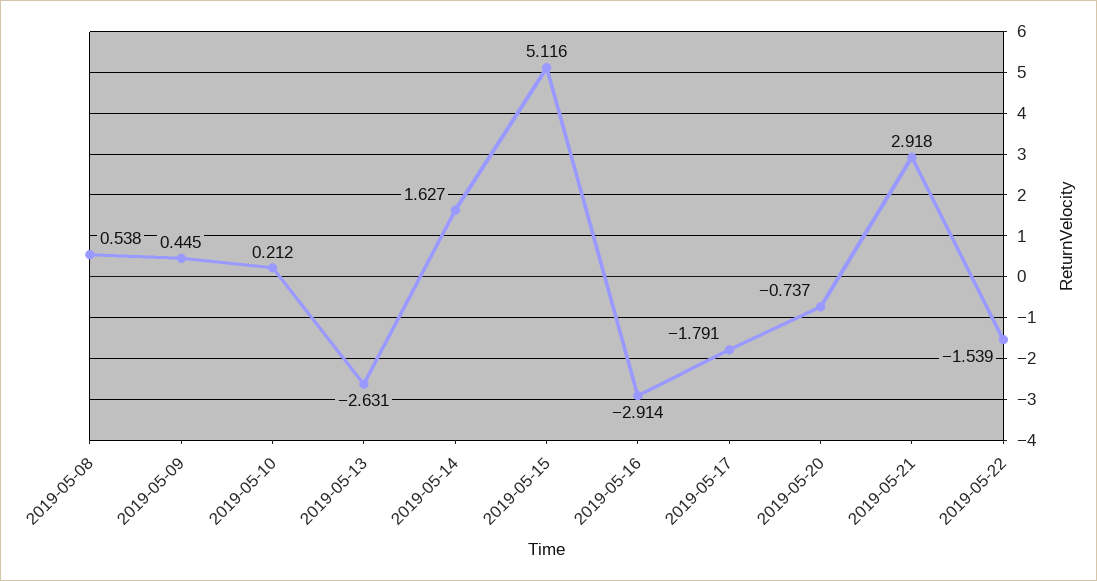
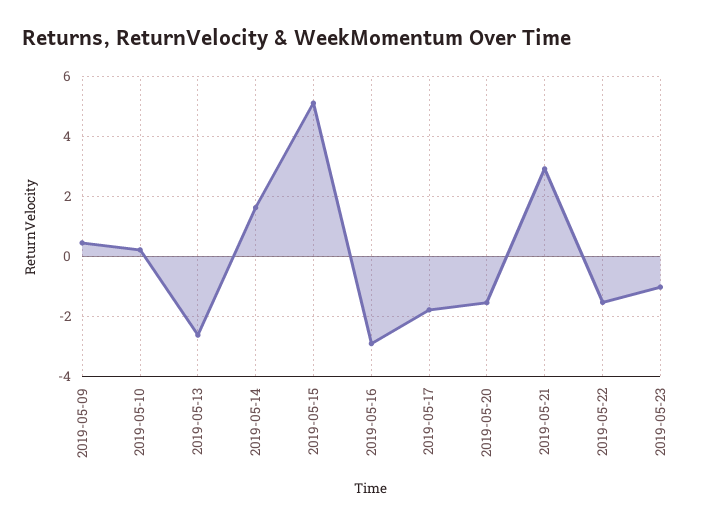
2019-05-08: 0.538 -> none
2019-05-20: -0.737 -> -1.5
2019-05-23: none -> -1

